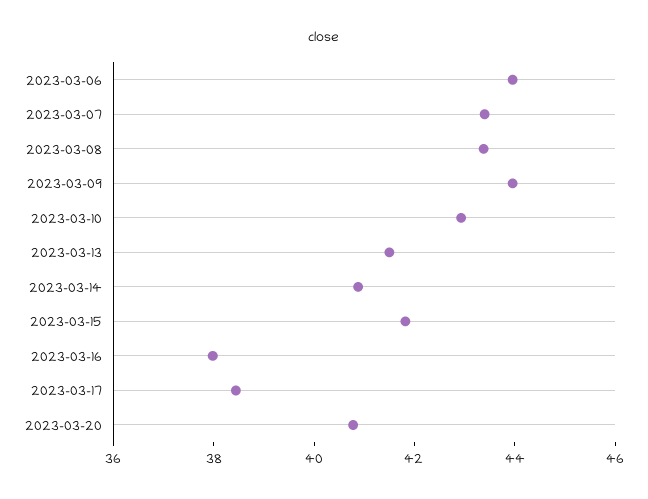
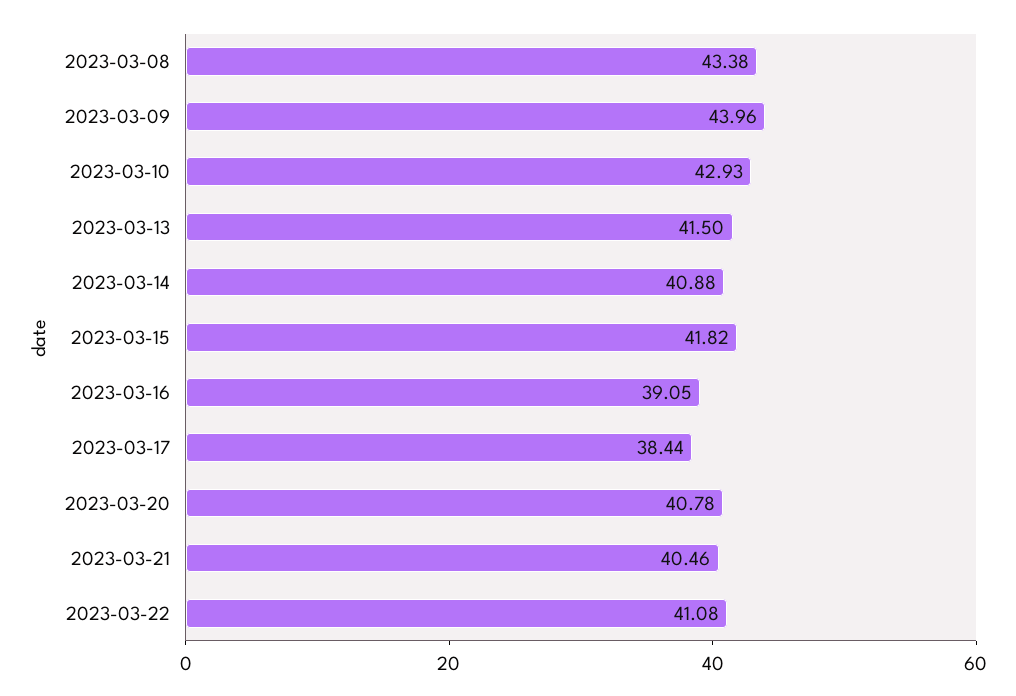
2023-03-06: 44 -> none
2023-03-07: 43.5 -> none
2023-03-16: 38 -> 39.05
2023-03-21: none -> 40.46
2023-03-22: none -> 41.08

